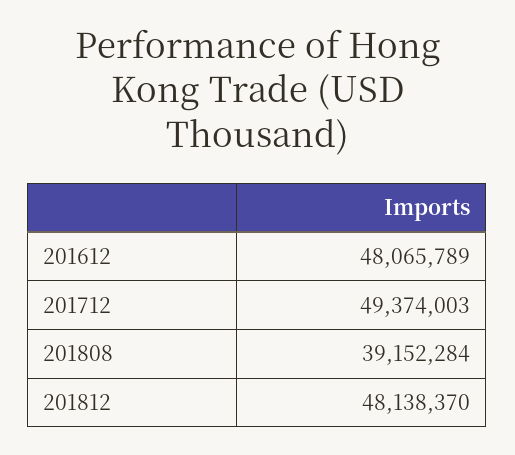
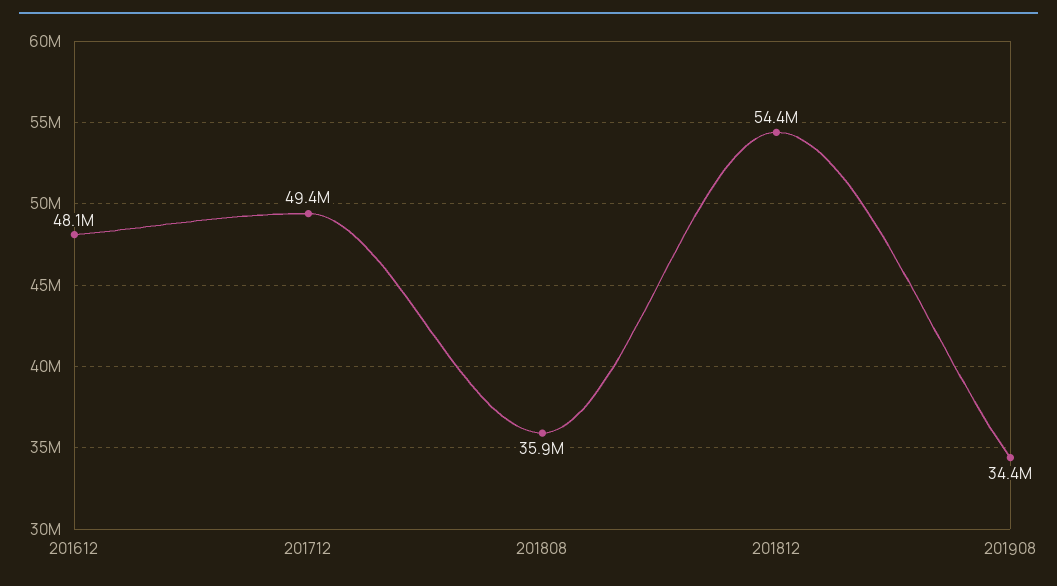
201808: 39152284 -> 35900000
201812: 48138370 -> 54400000
201908: none -> 34400000

